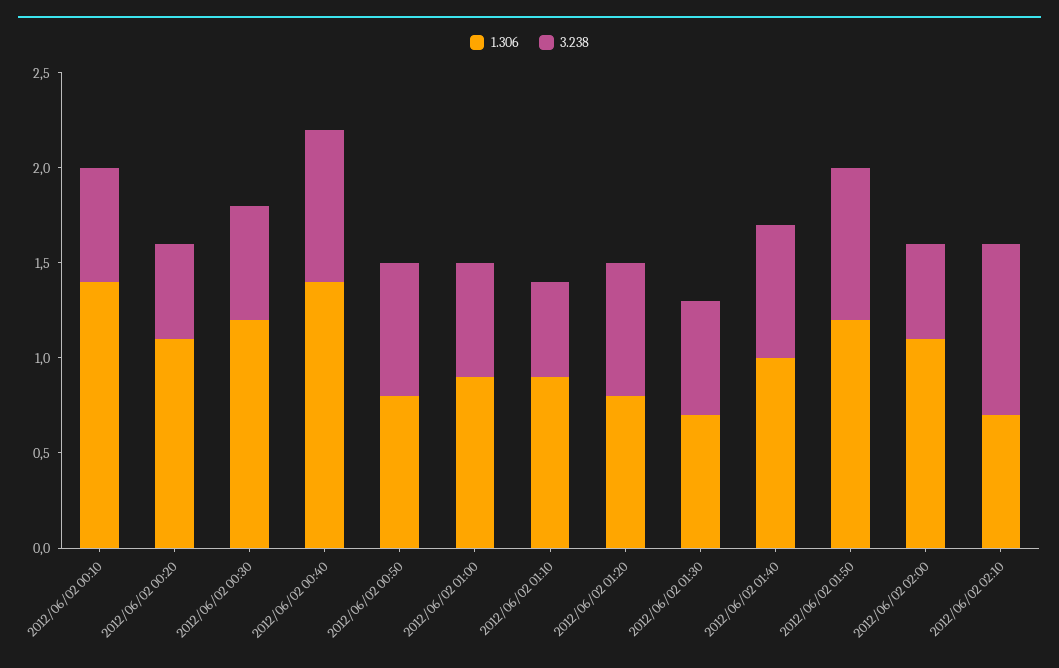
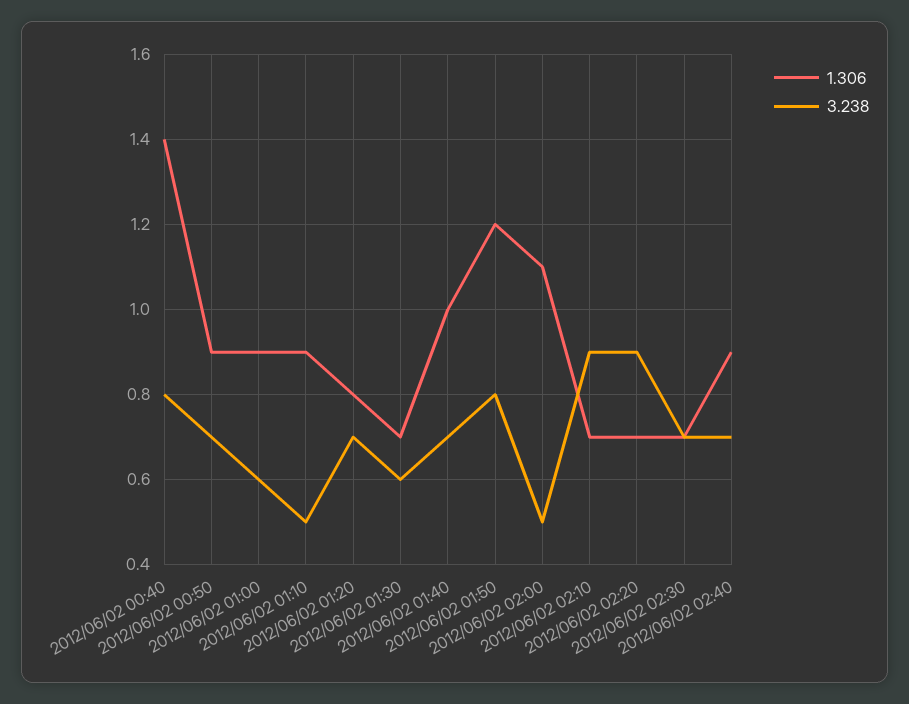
1.306, 2012/06/02 00:10: 1.4 -> none
3.238, 2012/06/02 00:10: 0.6 -> none
1.306, 2012/06/02 00:20: 1.1 -> none
3.238, 2012/06/02 00:20: 0.5 -> none
1.306, 2012/06/02 00:30: 1.2 -> none
3.238, 2012/06/02 00:30: 0.6 -> none
1.306, 2012/06/02 00:50: 0.8 -> 0.9
1.306, 2012/06/02 02:20: none -> 0.7
3.238, 2012/06/02 02:20: none -> 0.9
1.306, 2012/06/02 02:30: none -> 0.7
3.238, 2012/06/02 02:30: none -> 0.7
1.306, 2012/06/02 02:40: none -> 0.9
3.238, 2012/06/02 02:40: none -> 0.7

